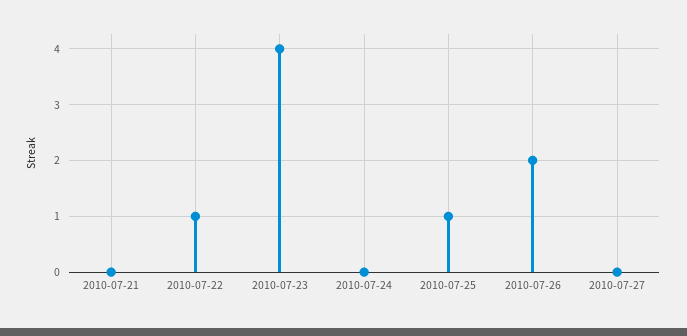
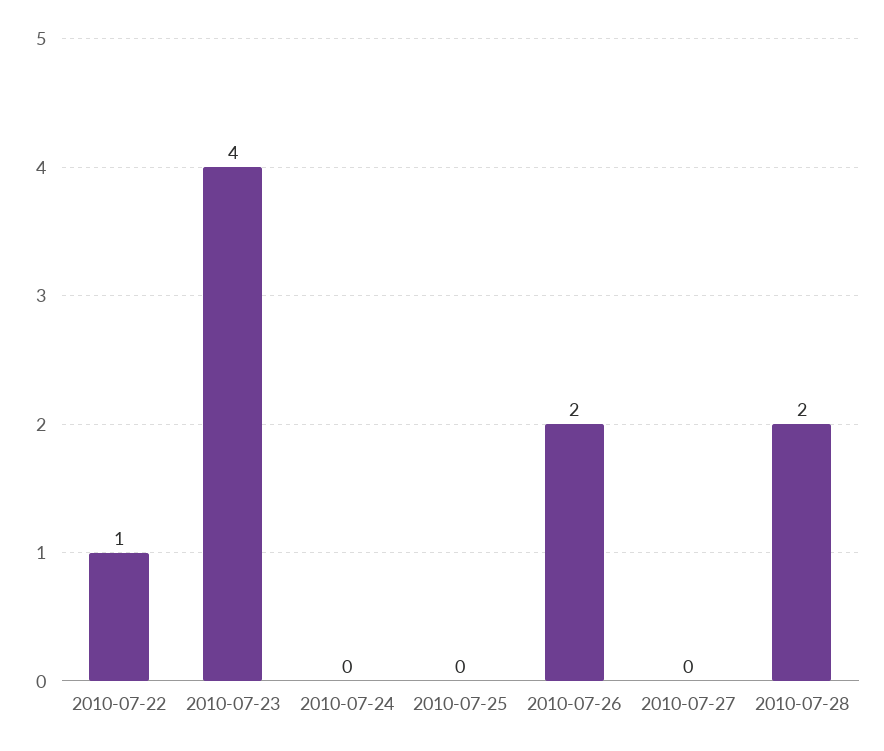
2010-07-21: 0 -> none
2010-07-25: 1 -> 0
2010-07-28: none -> 2

